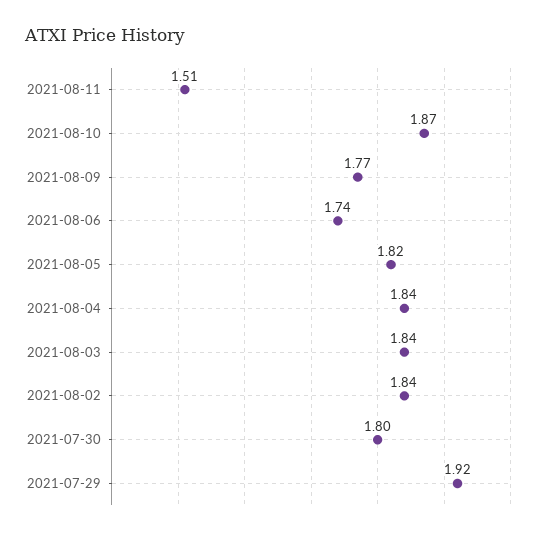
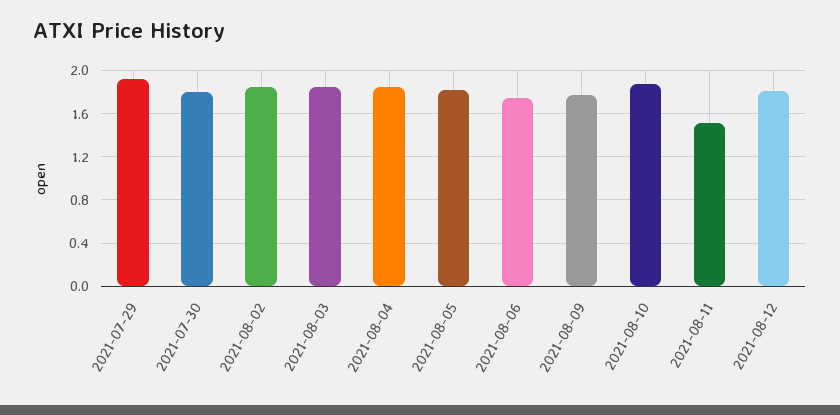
2021-08-12: none -> 1.8

